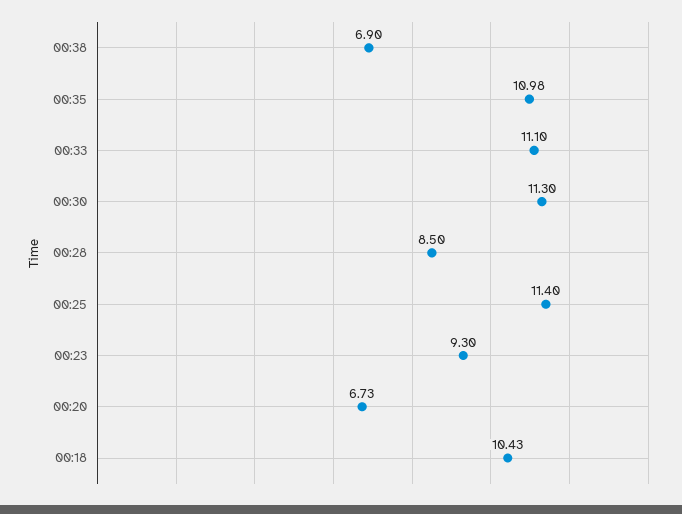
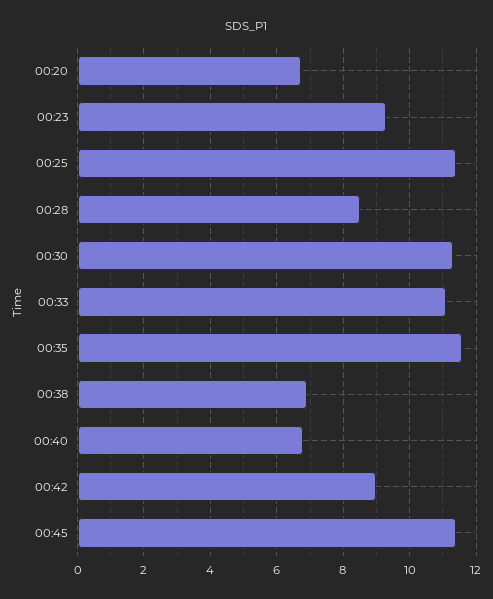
00:35: 10.98 -> 11.6
00:18: 10.43 -> none
00:40: none -> 6.8
00:42: none -> 9
00:45: none -> 11.4

